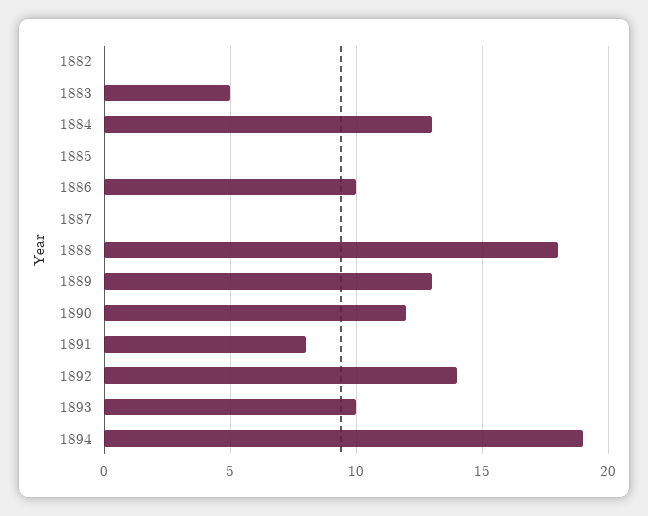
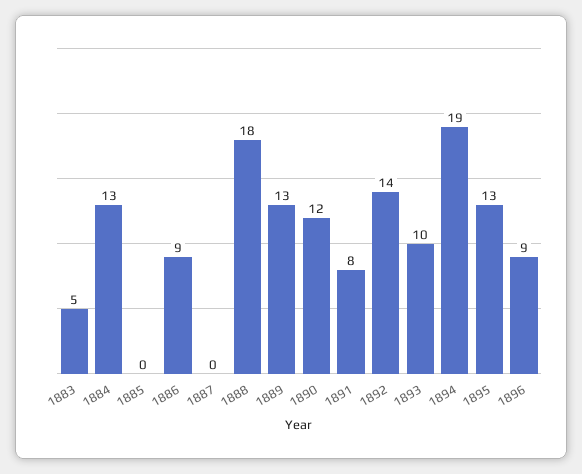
1882: 0 -> none
1886: 10 -> 9
1895: none -> 13
1896: none -> 9

